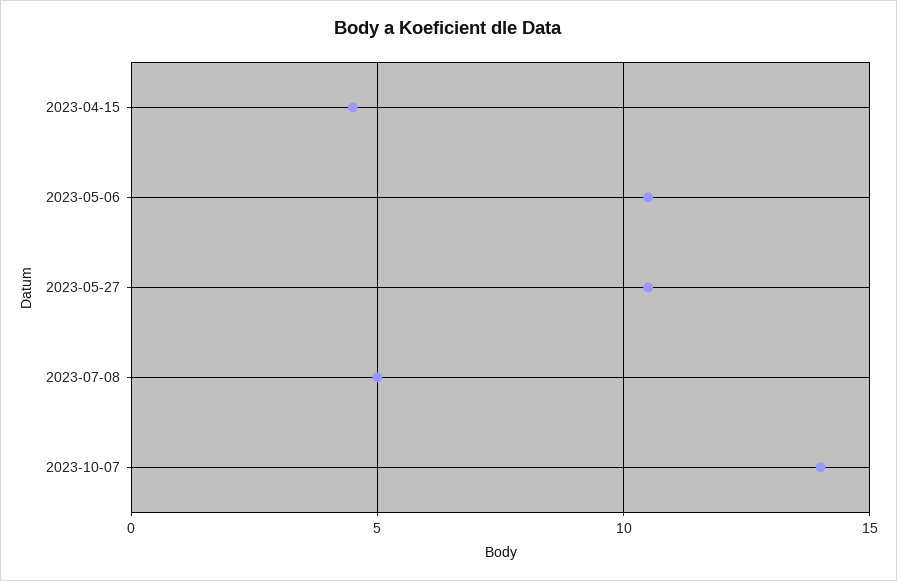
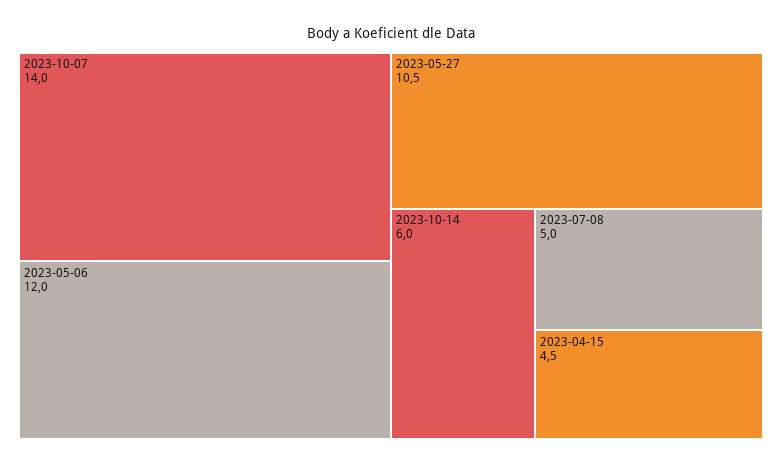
2023-05-06: 10.5 -> 12
2023-10-14: none -> 6

